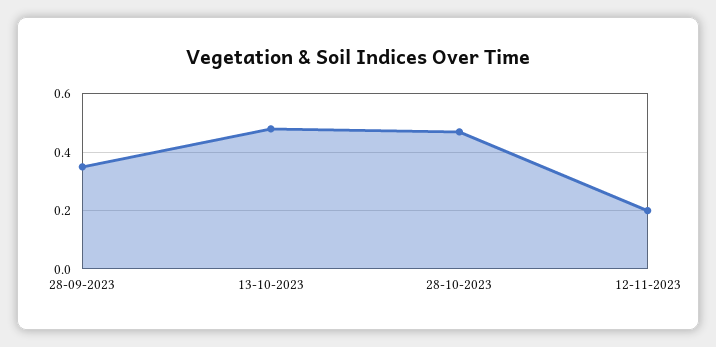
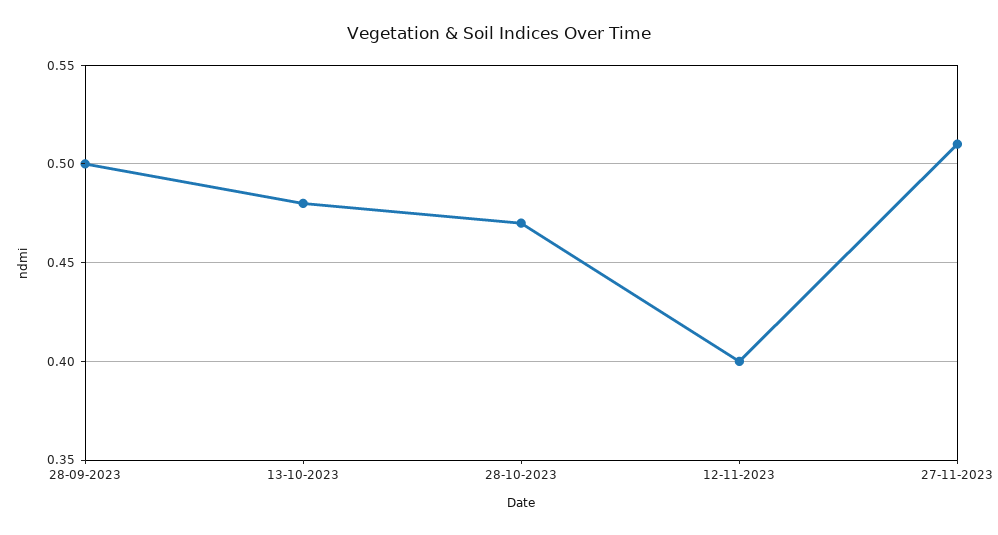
28-09-2023: 0.35 -> 0.5
12-11-2023: 0.2 -> 0.4
27-11-2023: none -> 0.51

